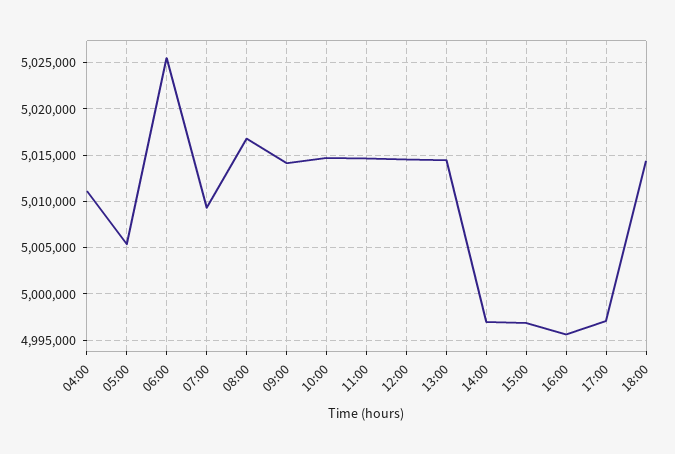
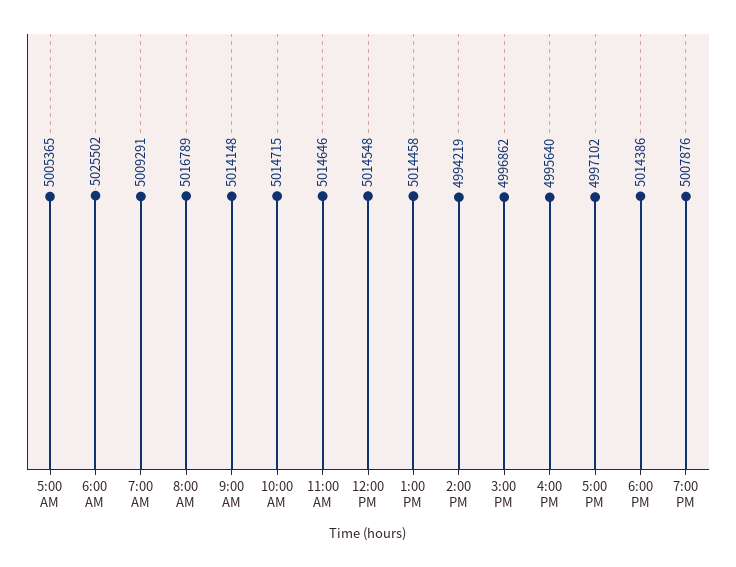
04:00: 5011000 -> none
14:00: 4997000 -> 4994219
7:00 PM: none -> 5007876

